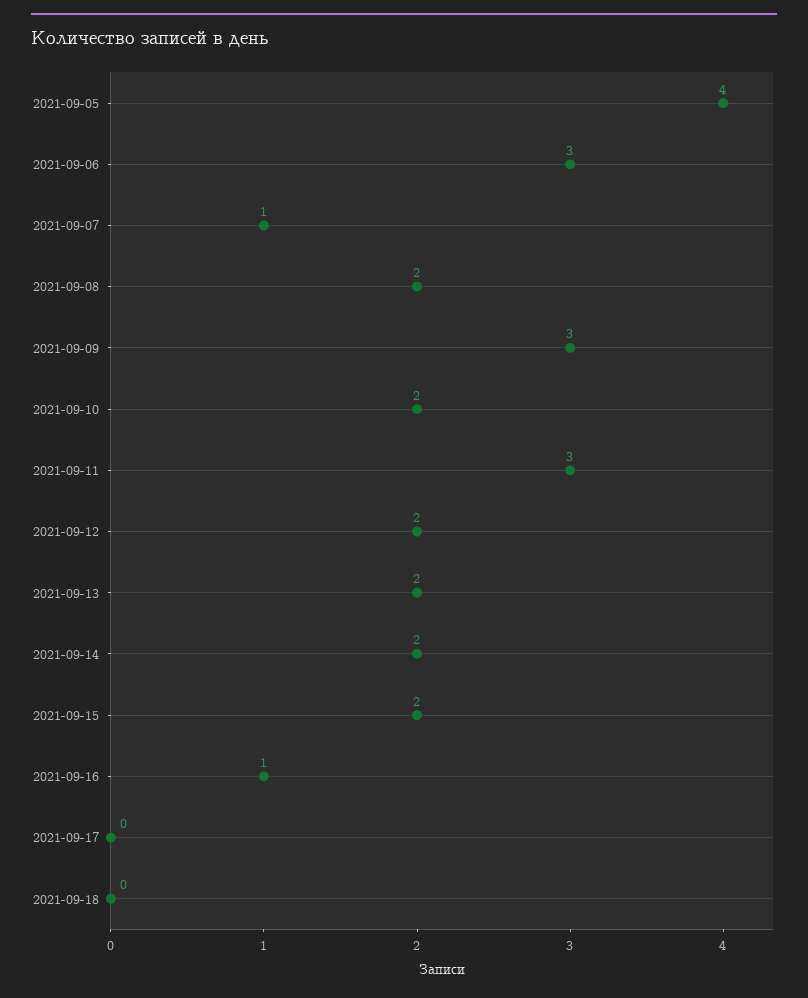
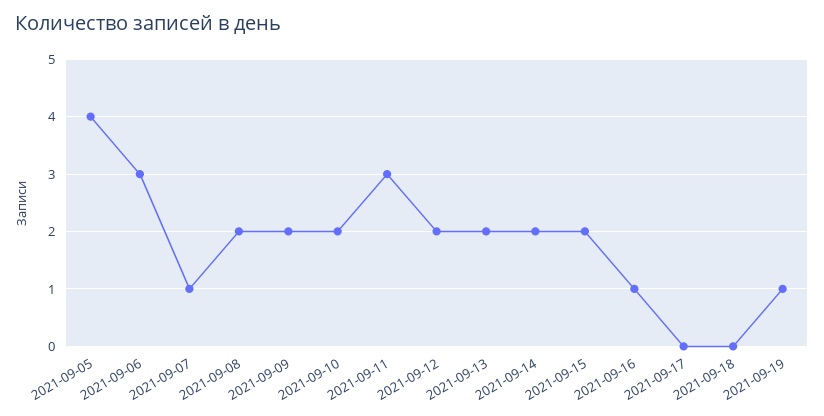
2021-09-09: 3 -> 2
2021-09-19: none -> 1

